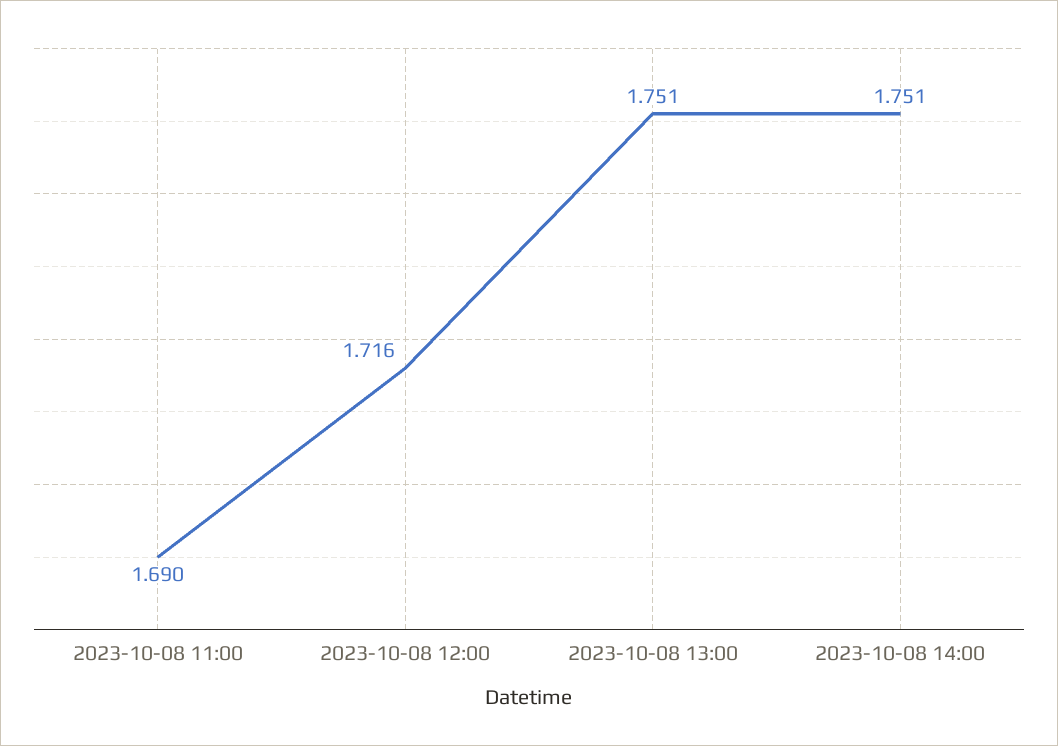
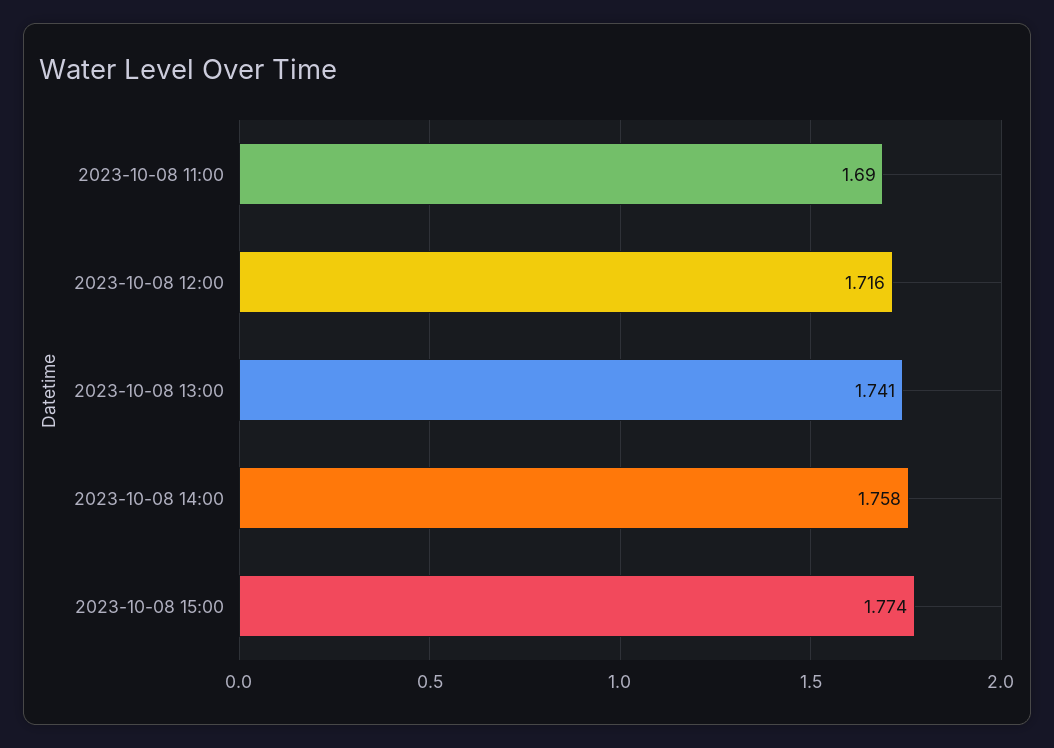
2023-10-08 13:00: 1.751 -> 1.741
2023-10-08 14:00: 1.751 -> 1.758
2023-10-08 15:00: none -> 1.774

